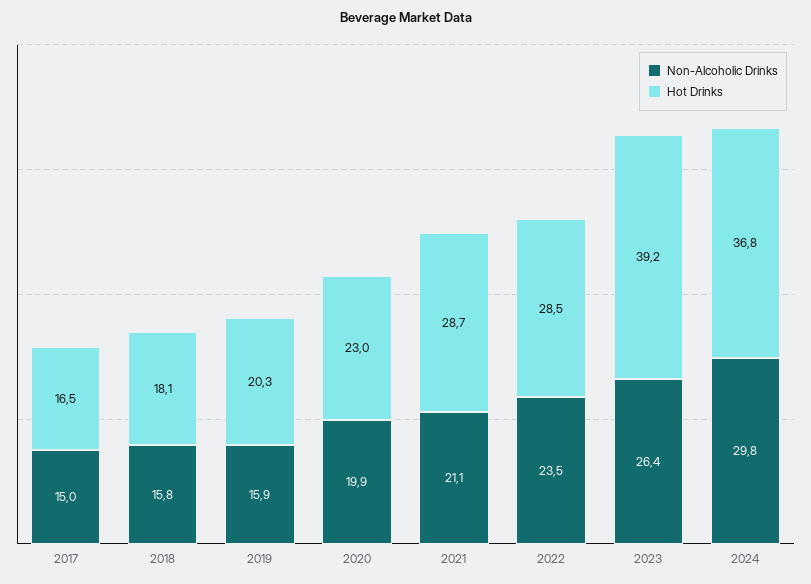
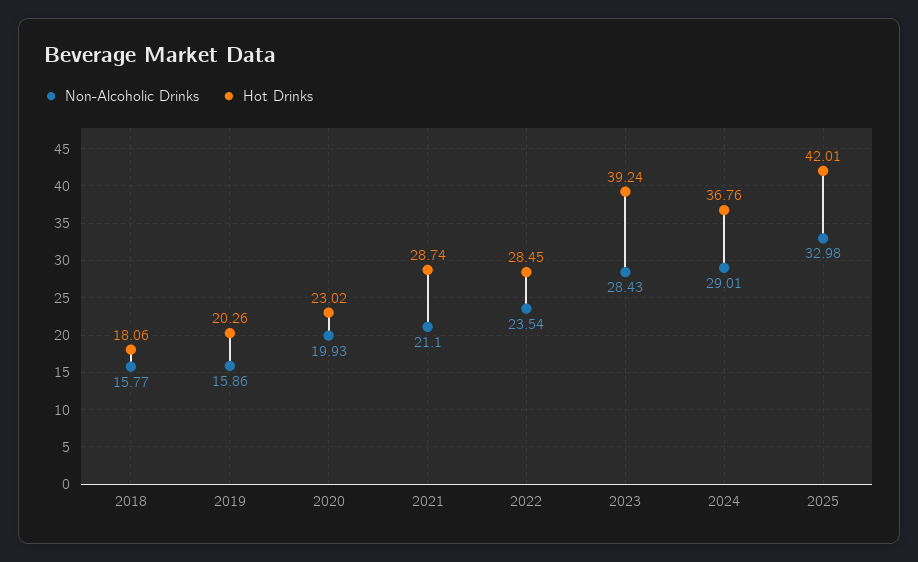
Non-Alcoholic Drinks, 2017: 15 -> none
Hot Drinks, 2017: 16.5 -> none
Non-Alcoholic Drinks, 2023: 26.4 -> 28.43
Non-Alcoholic Drinks, 2024: 29.8 -> 29.01
Non-Alcoholic Drinks, 2025: none -> 32.98
Hot Drinks, 2025: none -> 42.01

